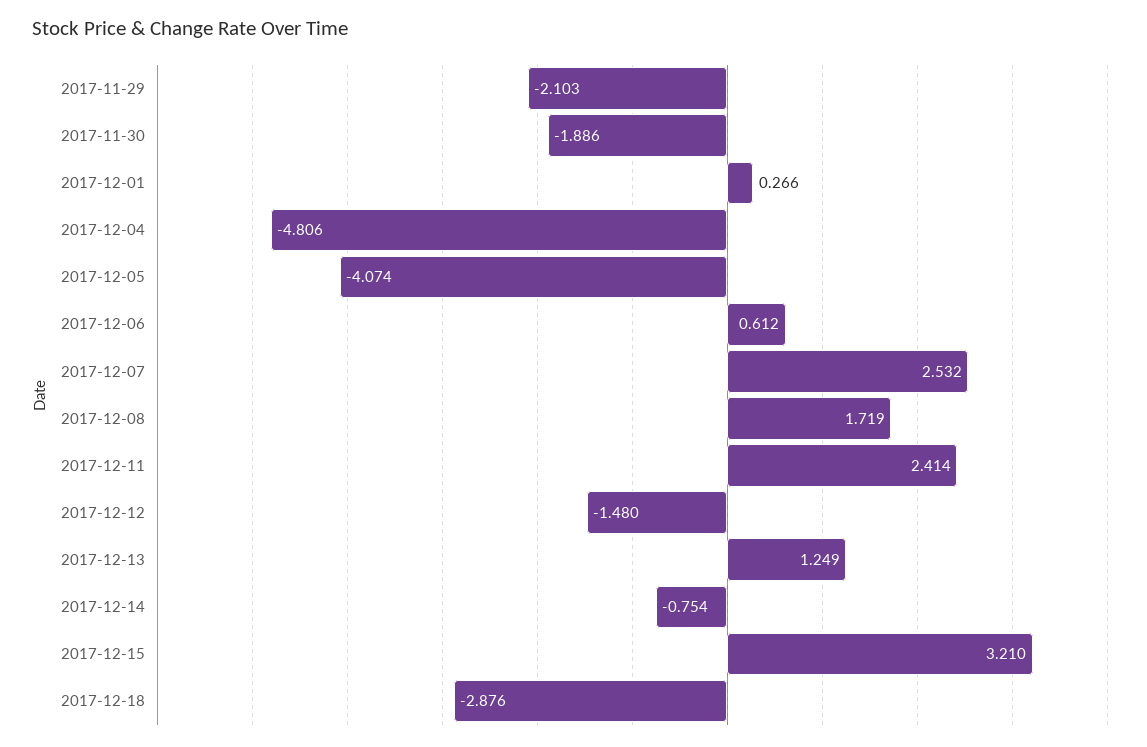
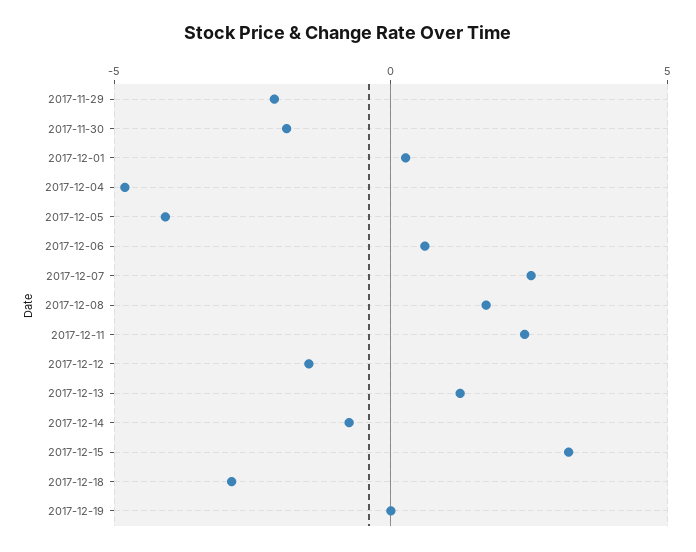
2017-12-19: none -> 0

